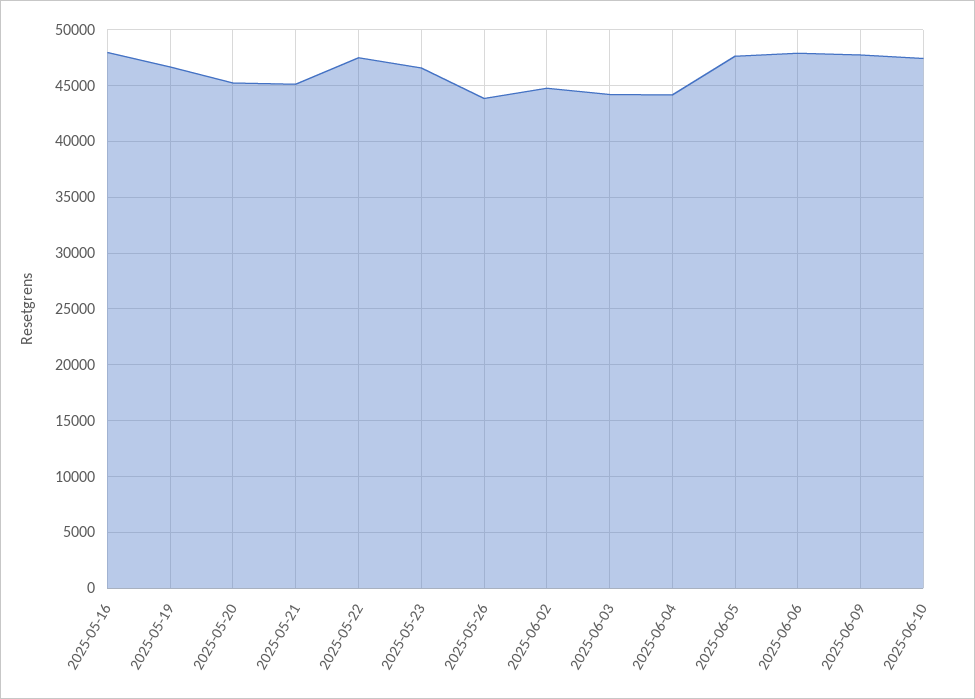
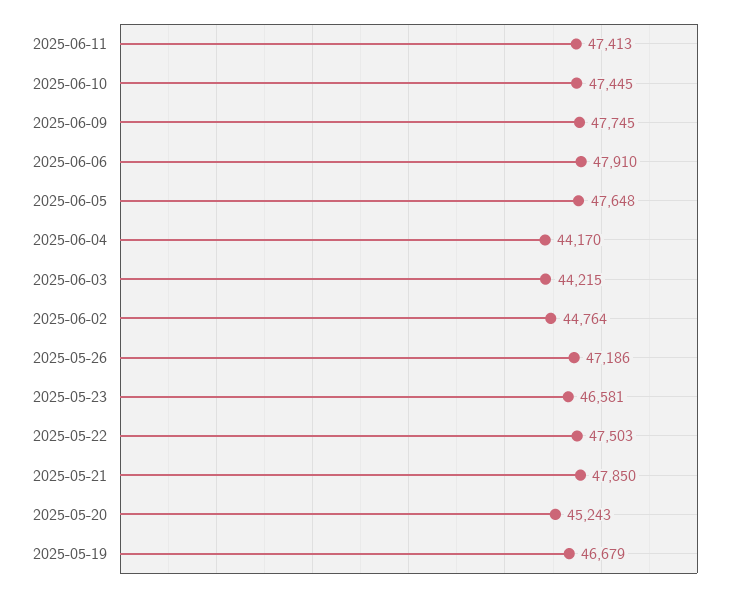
2025-05-16: 48000 -> none
2025-05-21: 45000 -> 47850
2025-05-26: 44000 -> 47186
2025-06-11: none -> 47413

